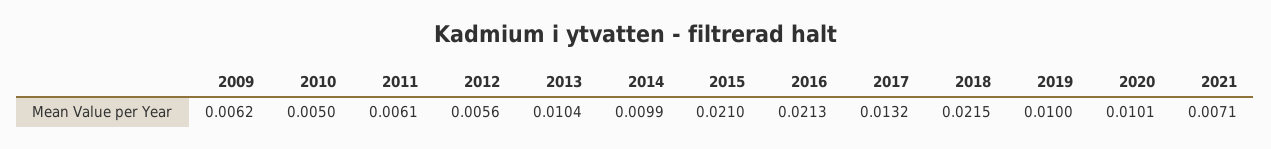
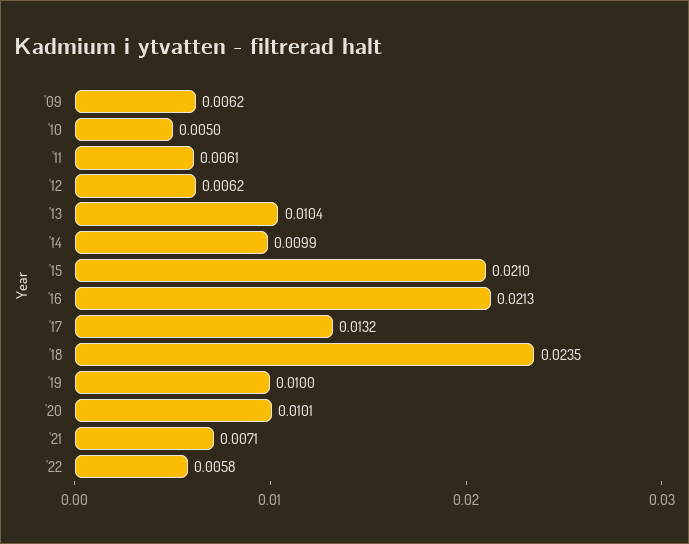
2012: 0.0056 -> 0.0062
2018: 0.0215 -> 0.0235
'22: none -> 0.0058

